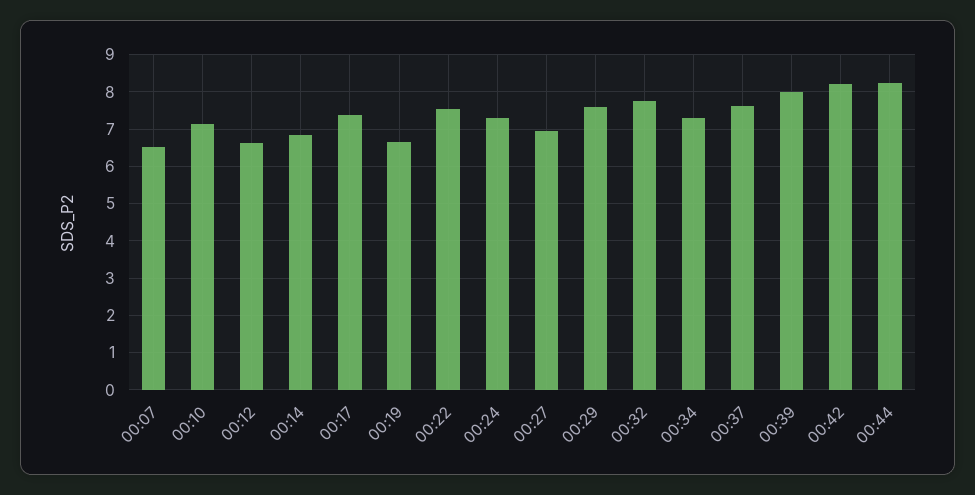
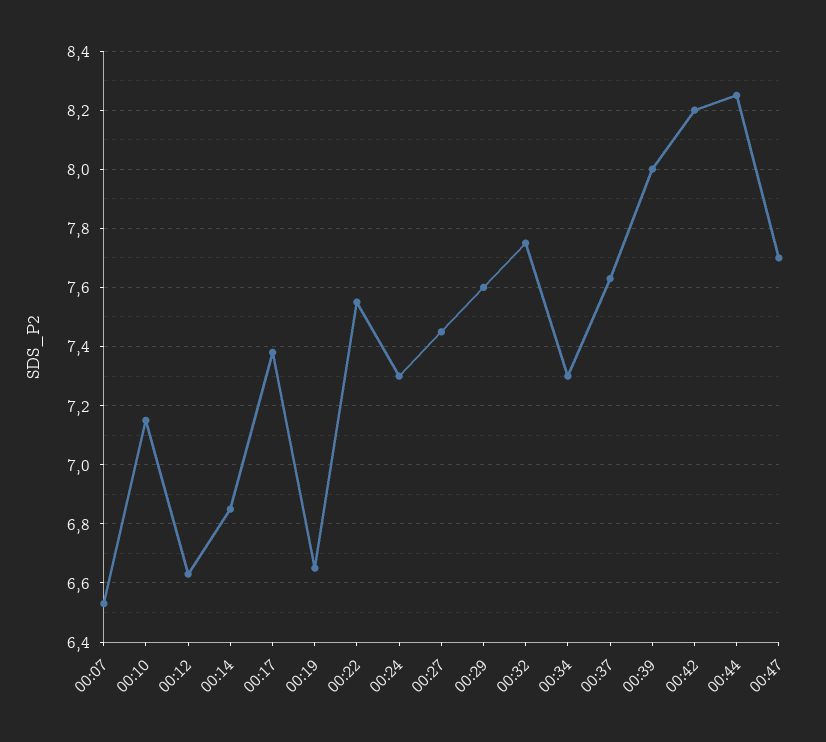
00:27: 7 -> 7.45
00:47: none -> 7.7

